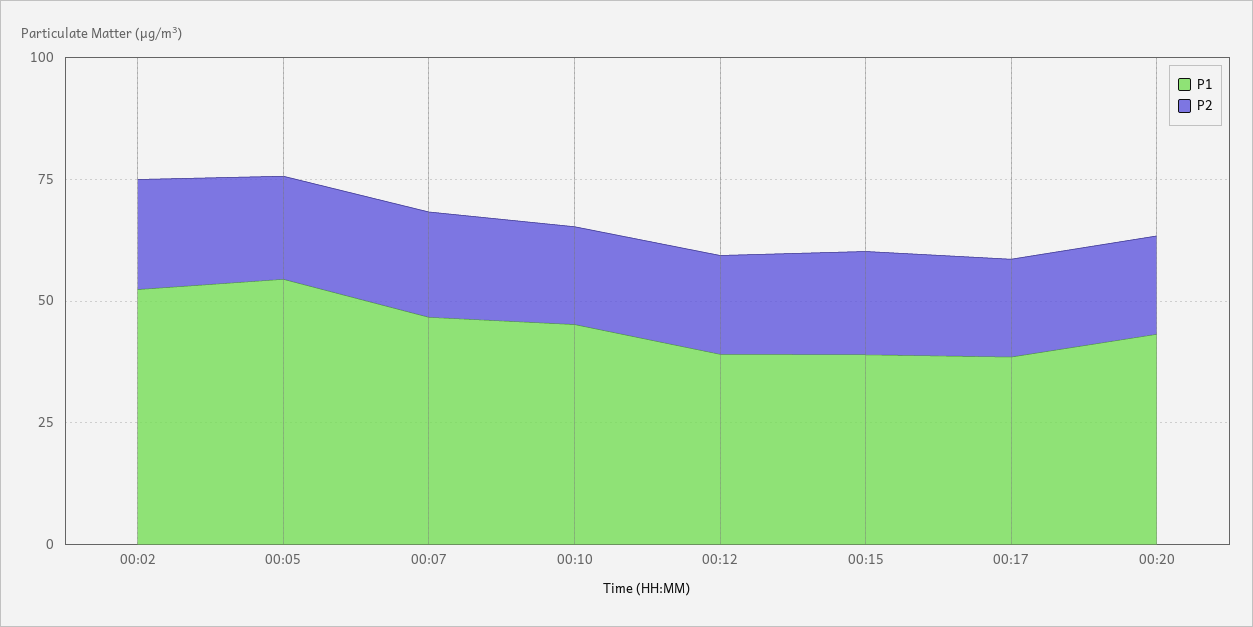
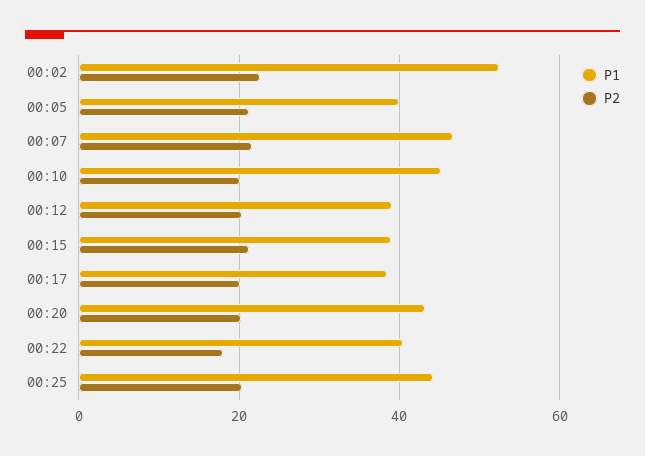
P1, 00:05: 55 -> 40
P1, 00:22: none -> 40
P2, 00:22: none -> 18
P1, 00:25: none -> 44
P2, 00:25: none -> 20

